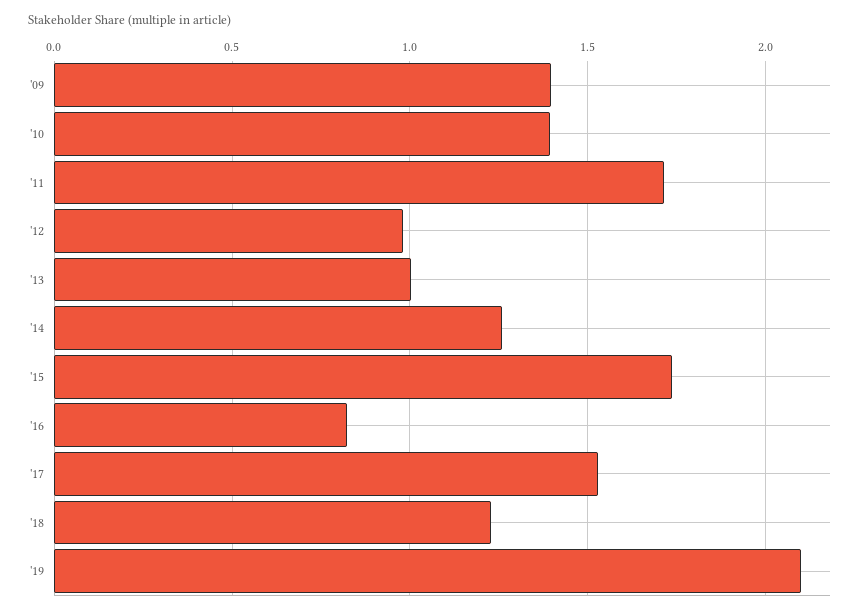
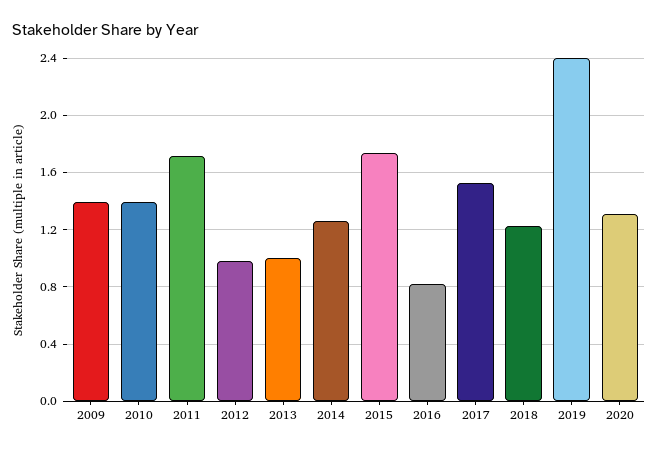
'19: 2.1 -> 2.4
2020: none -> 1.3

